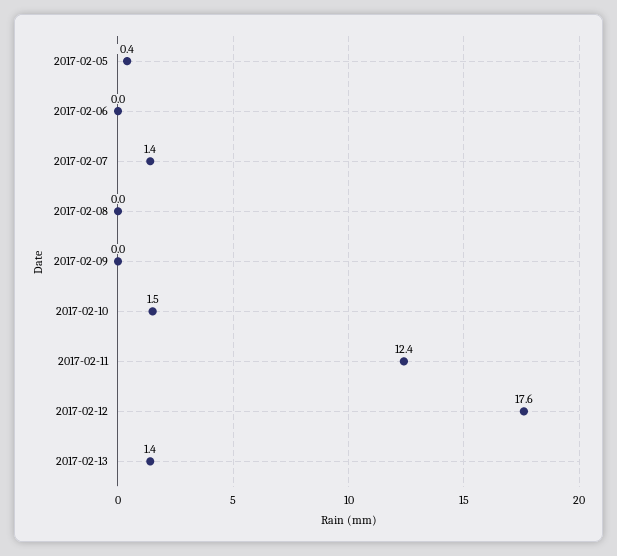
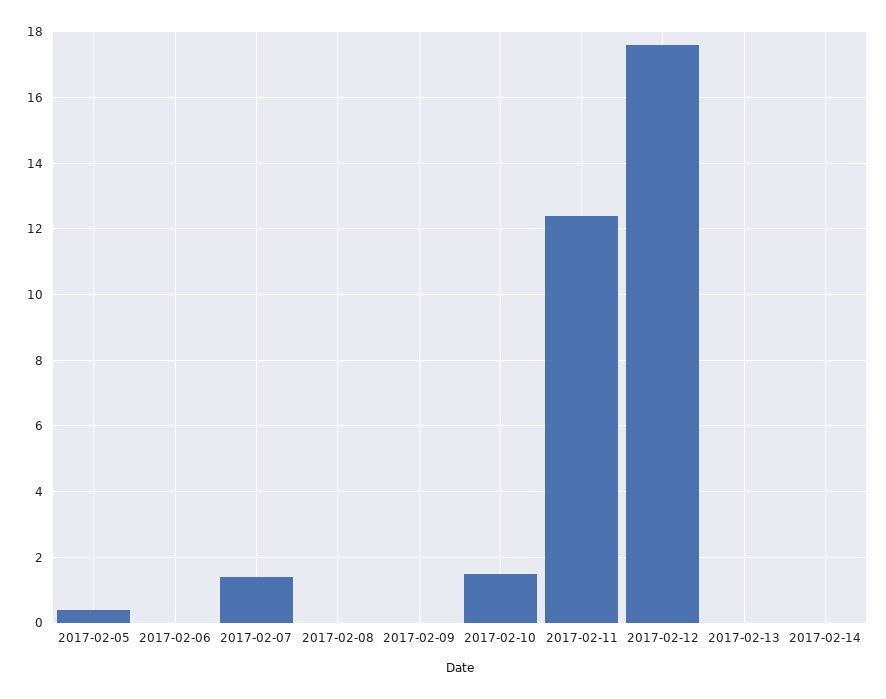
2017-02-13: 1.4 -> 0
2017-02-14: none -> 0

